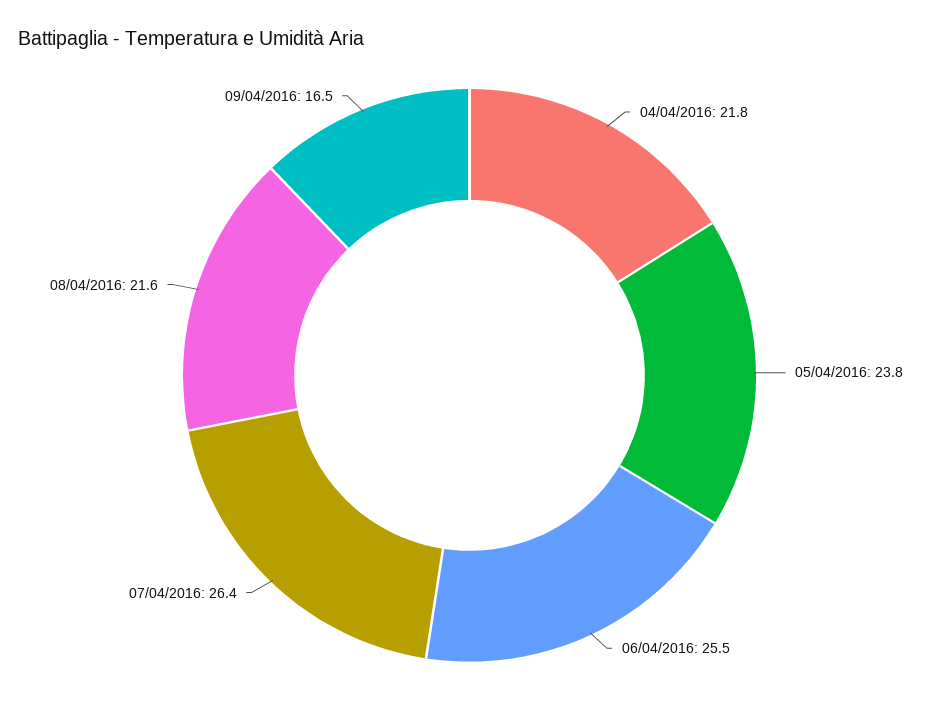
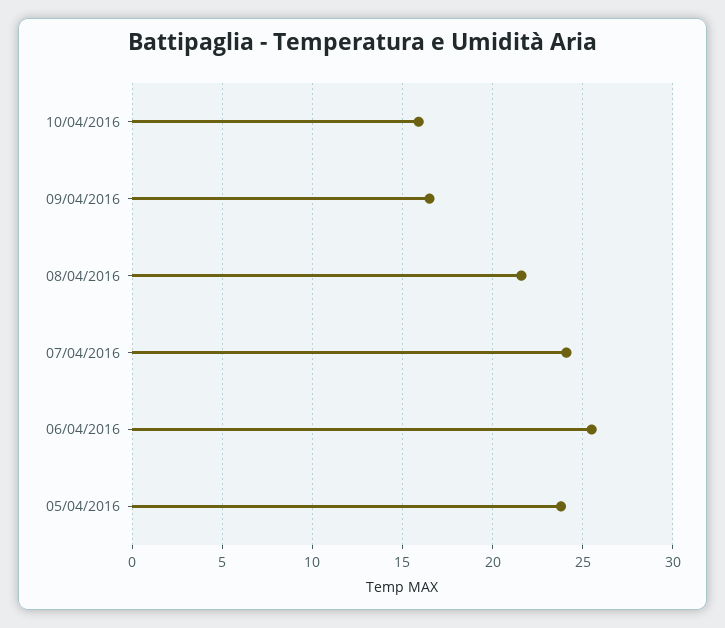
04/04/2016: 21.8 -> none
07/04/2016: 26.4 -> 24
10/04/2016: none -> 16

